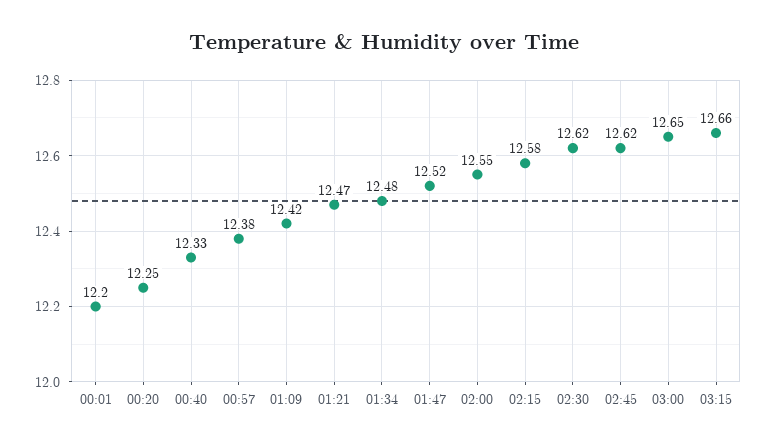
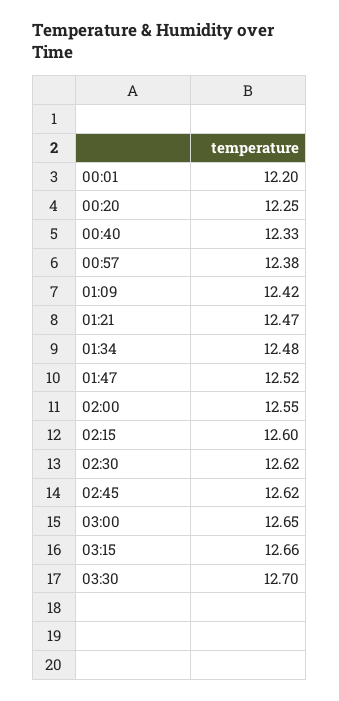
02:15: 12.58 -> 12.6
03:30: none -> 12.7

